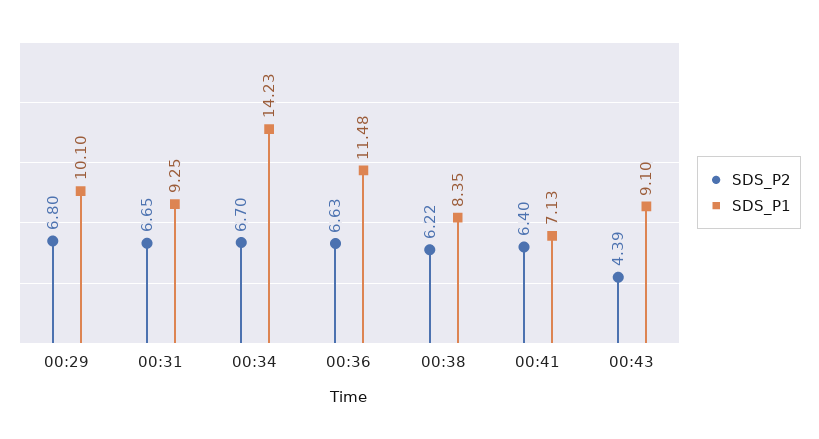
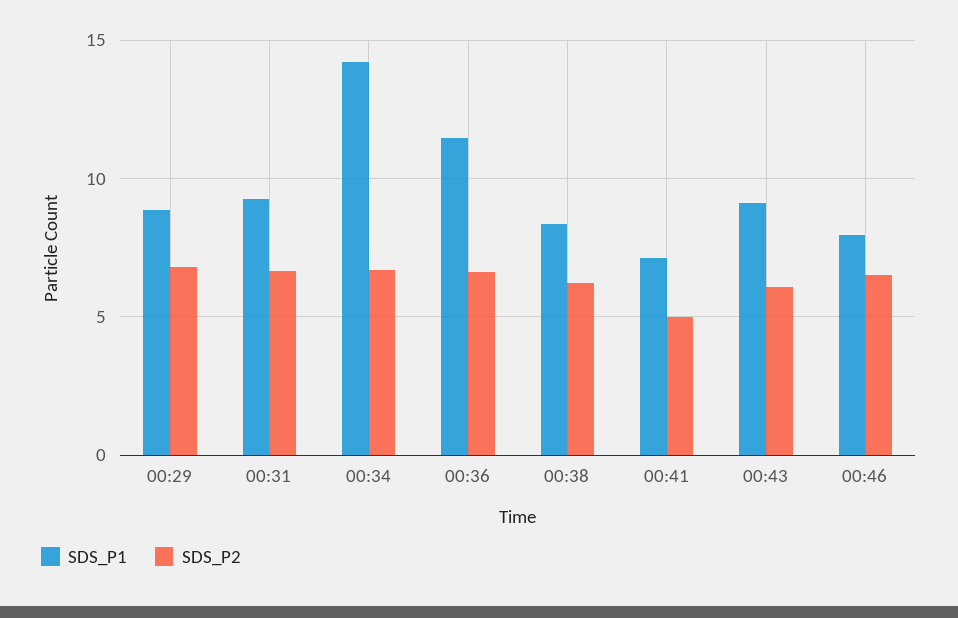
SDS_P1, 00:29: 10.1 -> 9
SDS_P2, 00:41: 6.4 -> 5
SDS_P2, 00:43: 4.39 -> 6
SDS_P1, 00:46: none -> 8
SDS_P2, 00:46: none -> 6.5

